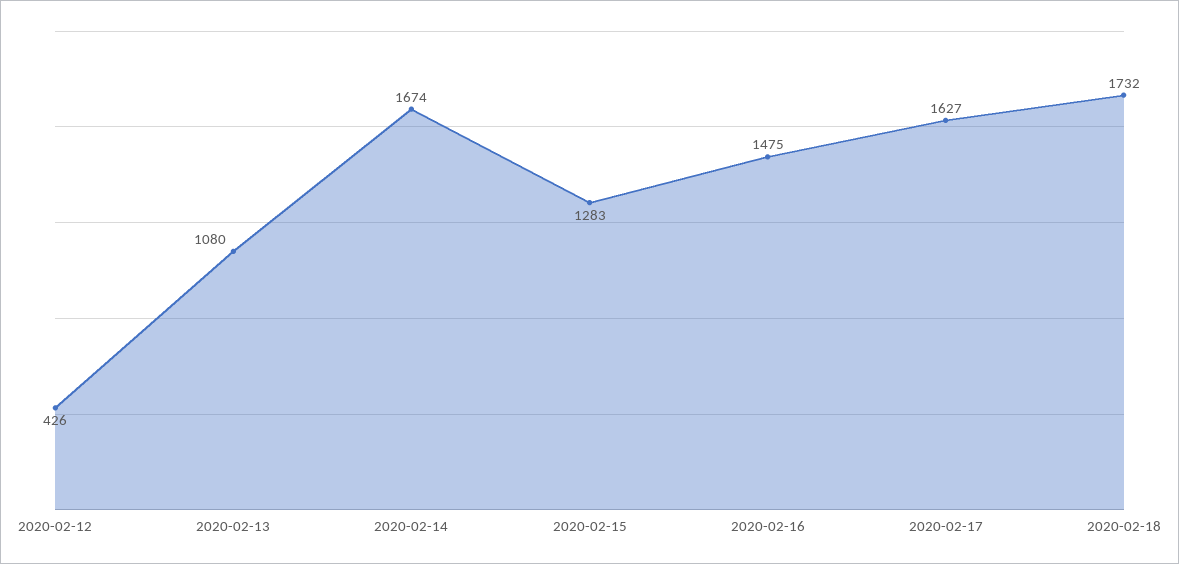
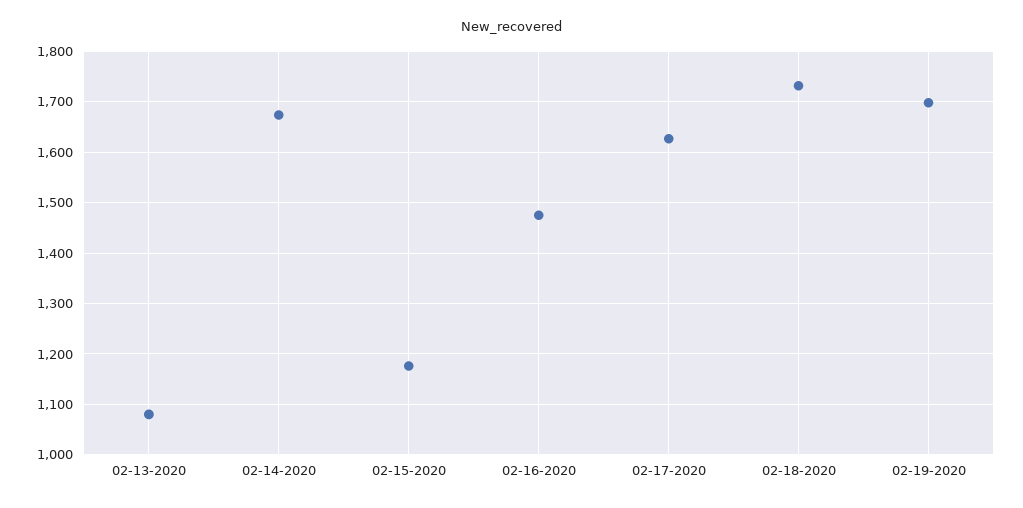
2020-02-12: 426 -> none
2020-02-15: 1283 -> 1180
02-19-2020: none -> 1700

